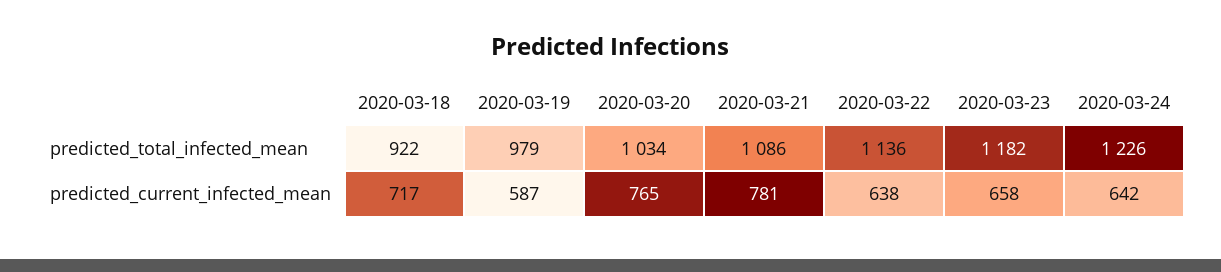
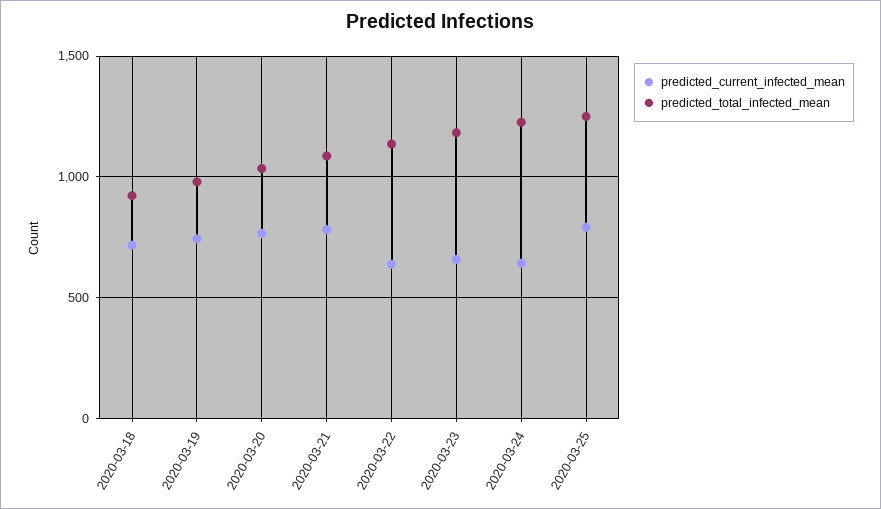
predicted_current_infected_mean, 2020-03-19: 587 -> 750
predicted_current_infected_mean, 2020-03-25: none -> 800
predicted_total_infected_mean, 2020-03-25: none -> 1250

